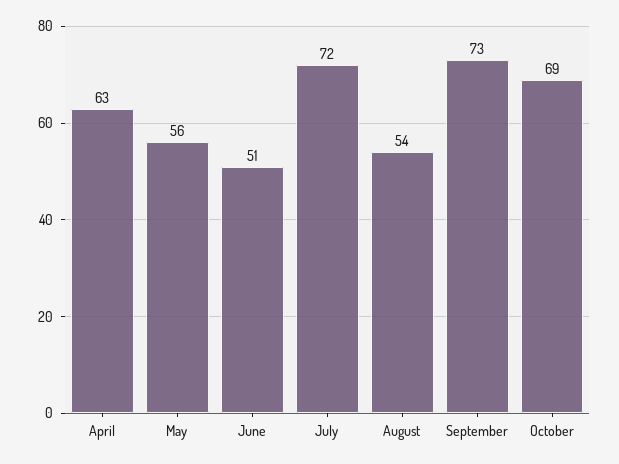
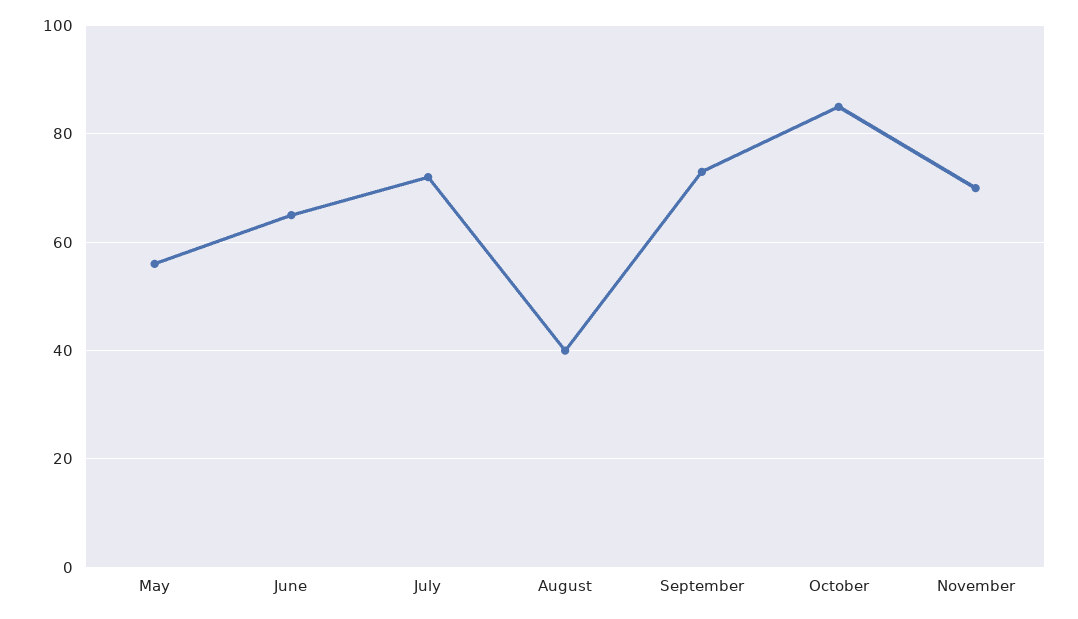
April: 63 -> none
June: 51 -> 65
August: 54 -> 40
October: 69 -> 85
November: none -> 70

